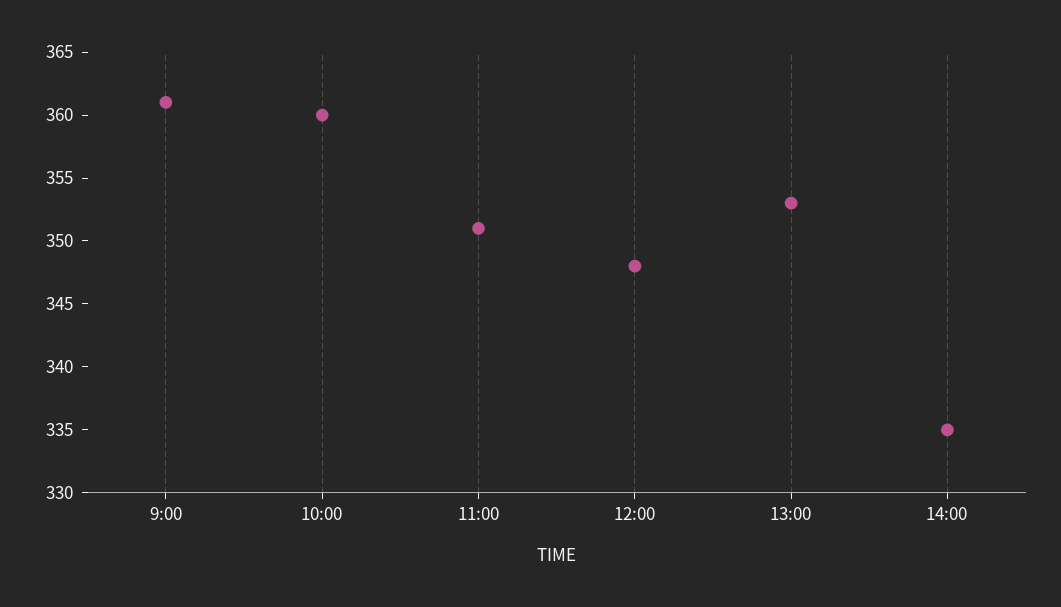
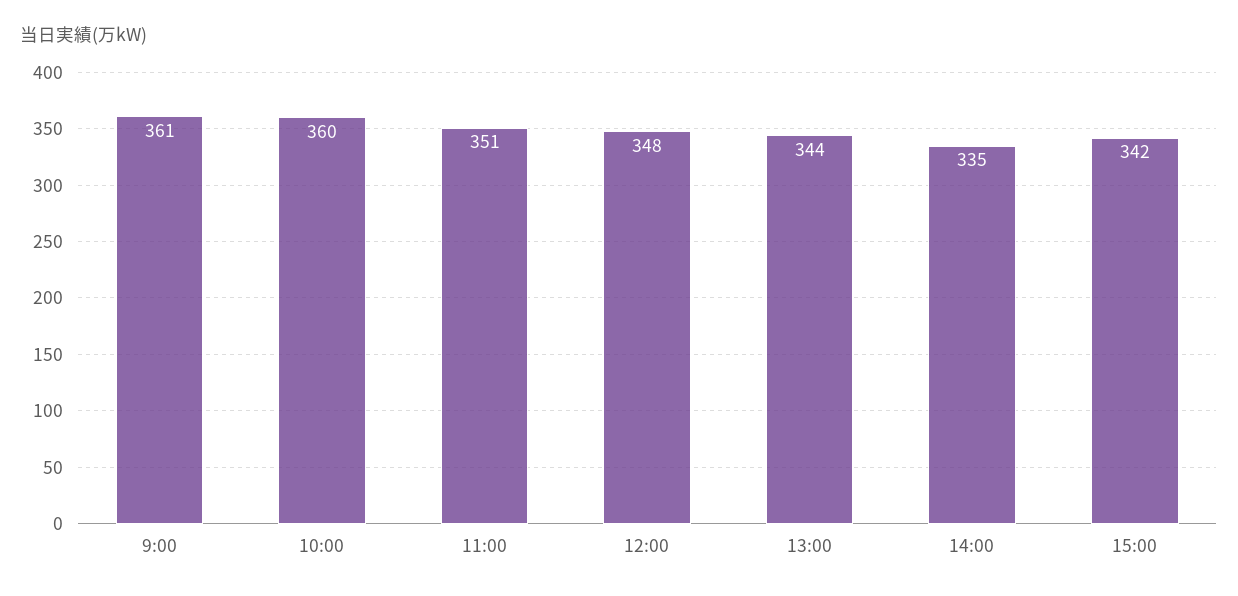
13:00: 353 -> 344
15:00: none -> 342

